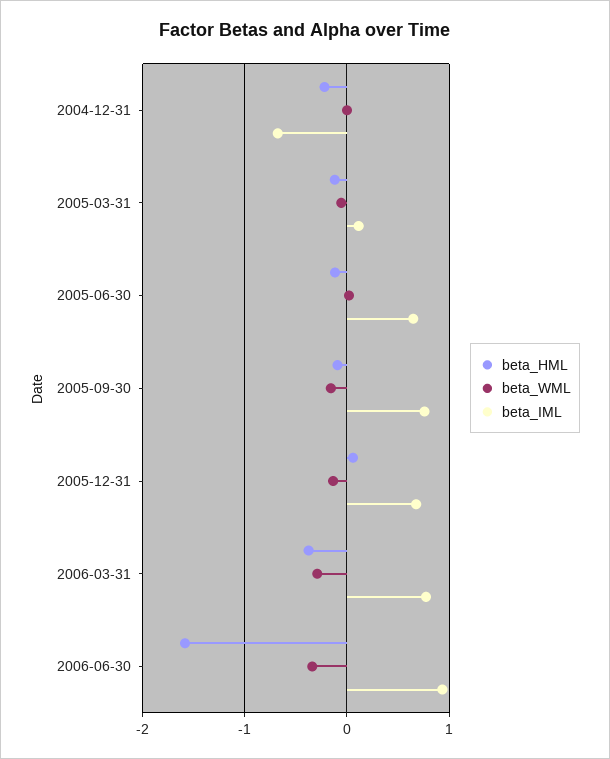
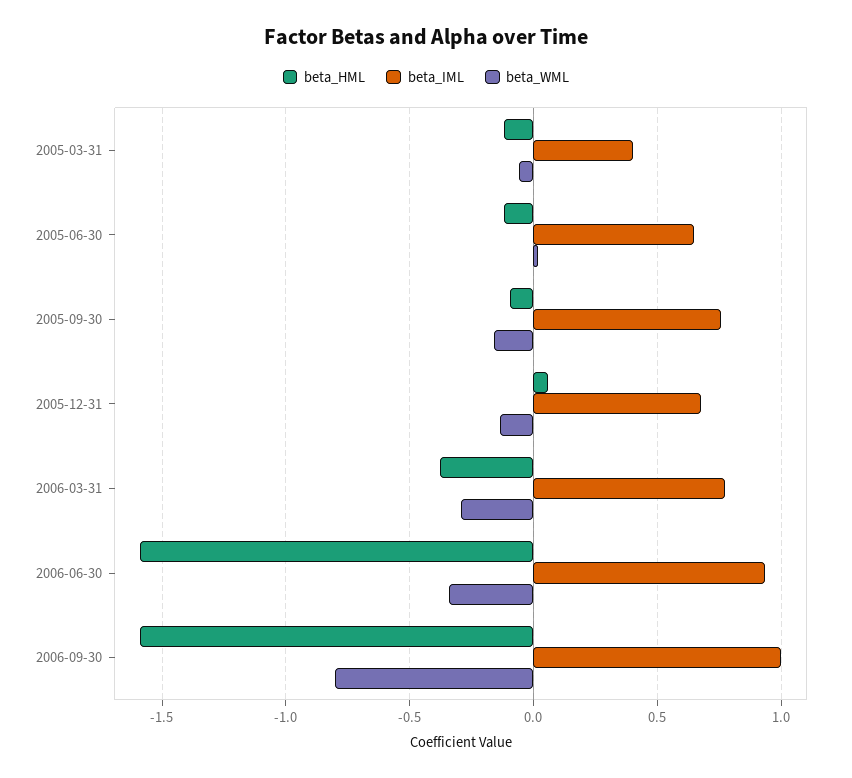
beta_HML, 2004-12-31: -0.2 -> none
beta_WML, 2004-12-31: 0 -> none
beta_IML, 2004-12-31: -0.7 -> none
beta_IML, 2005-03-31: 0.1 -> 0.4
beta_HML, 2006-09-30: none -> -1.6
beta_IML, 2006-09-30: none -> 1
beta_WML, 2006-09-30: none -> -0.8

